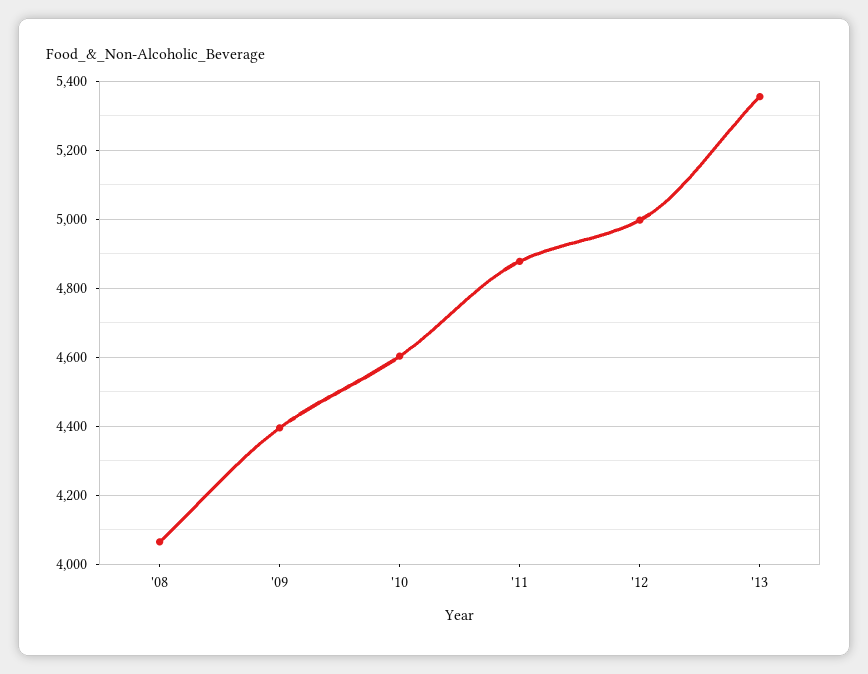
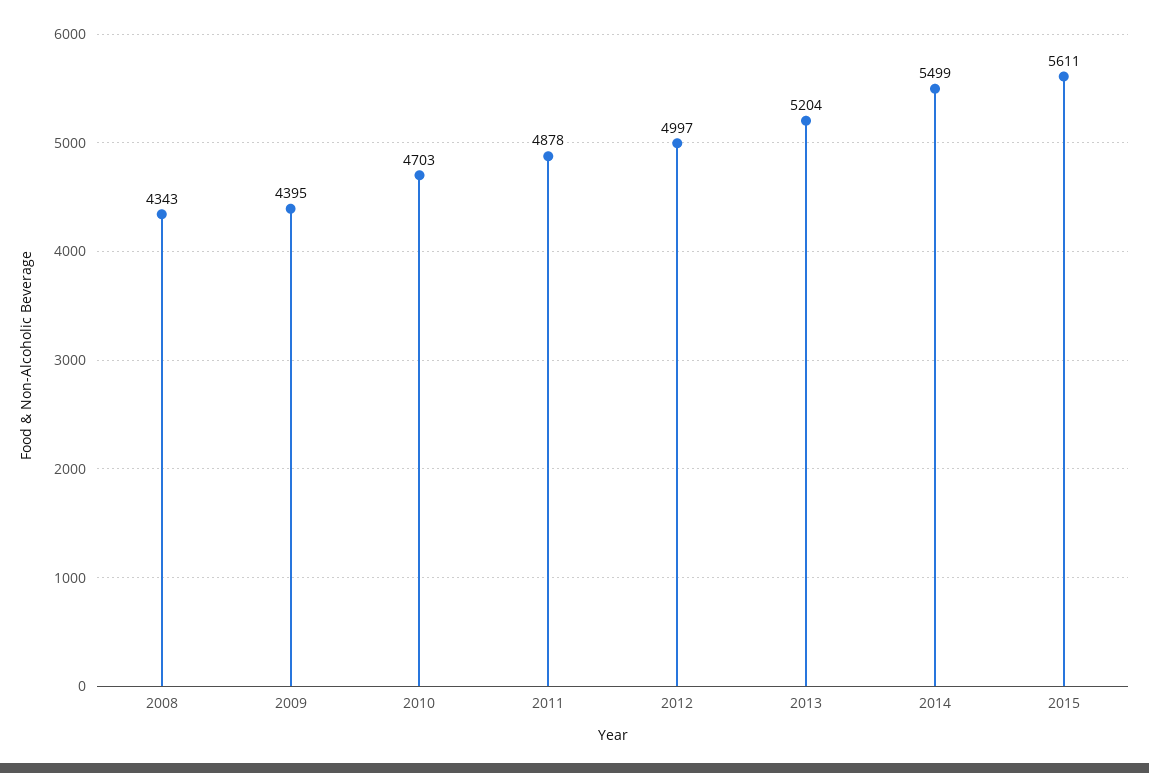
'08: 4060 -> 4343
'10: 4600 -> 4703
'13: 5360 -> 5204
2014: none -> 5499
2015: none -> 5611

